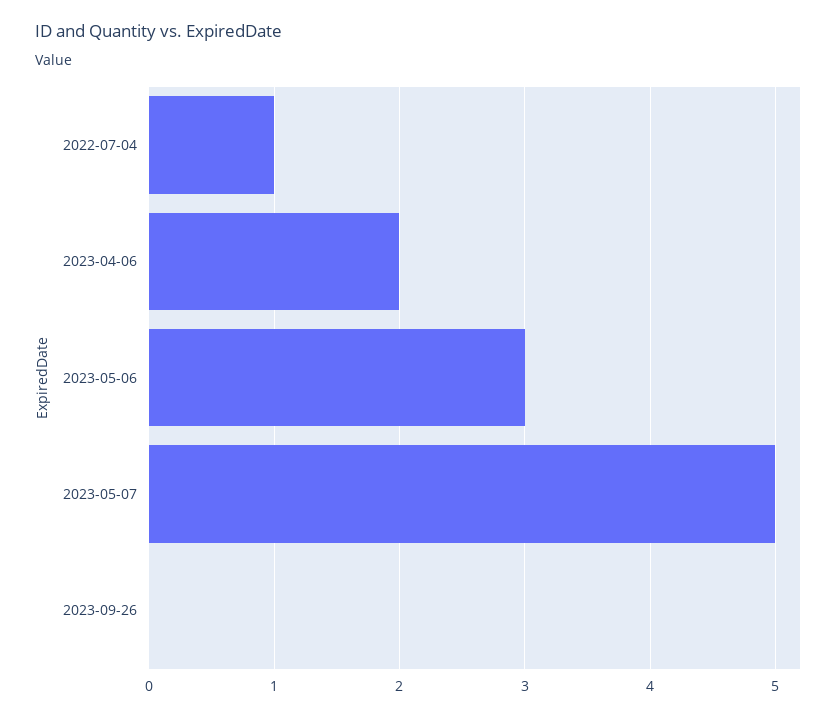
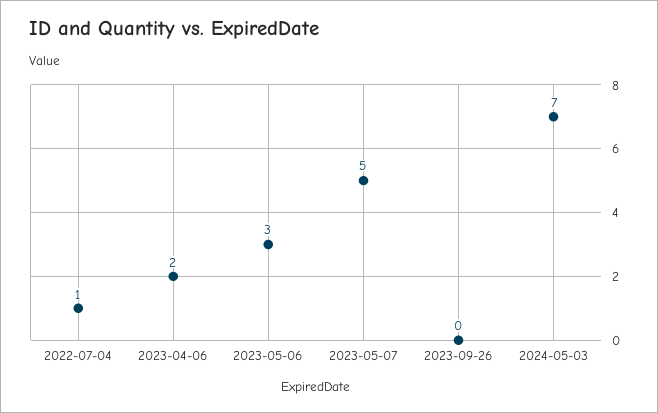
2024-05-03: none -> 7

